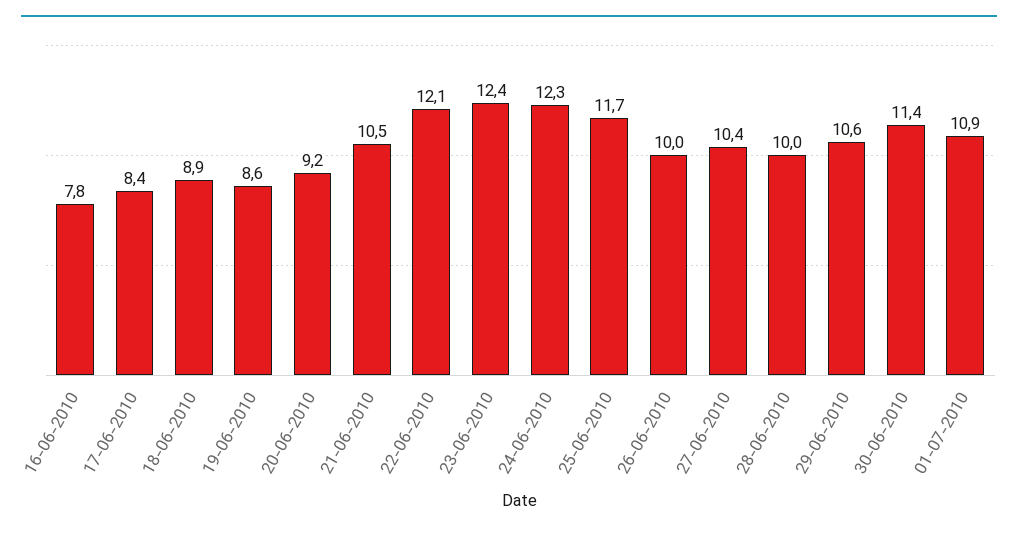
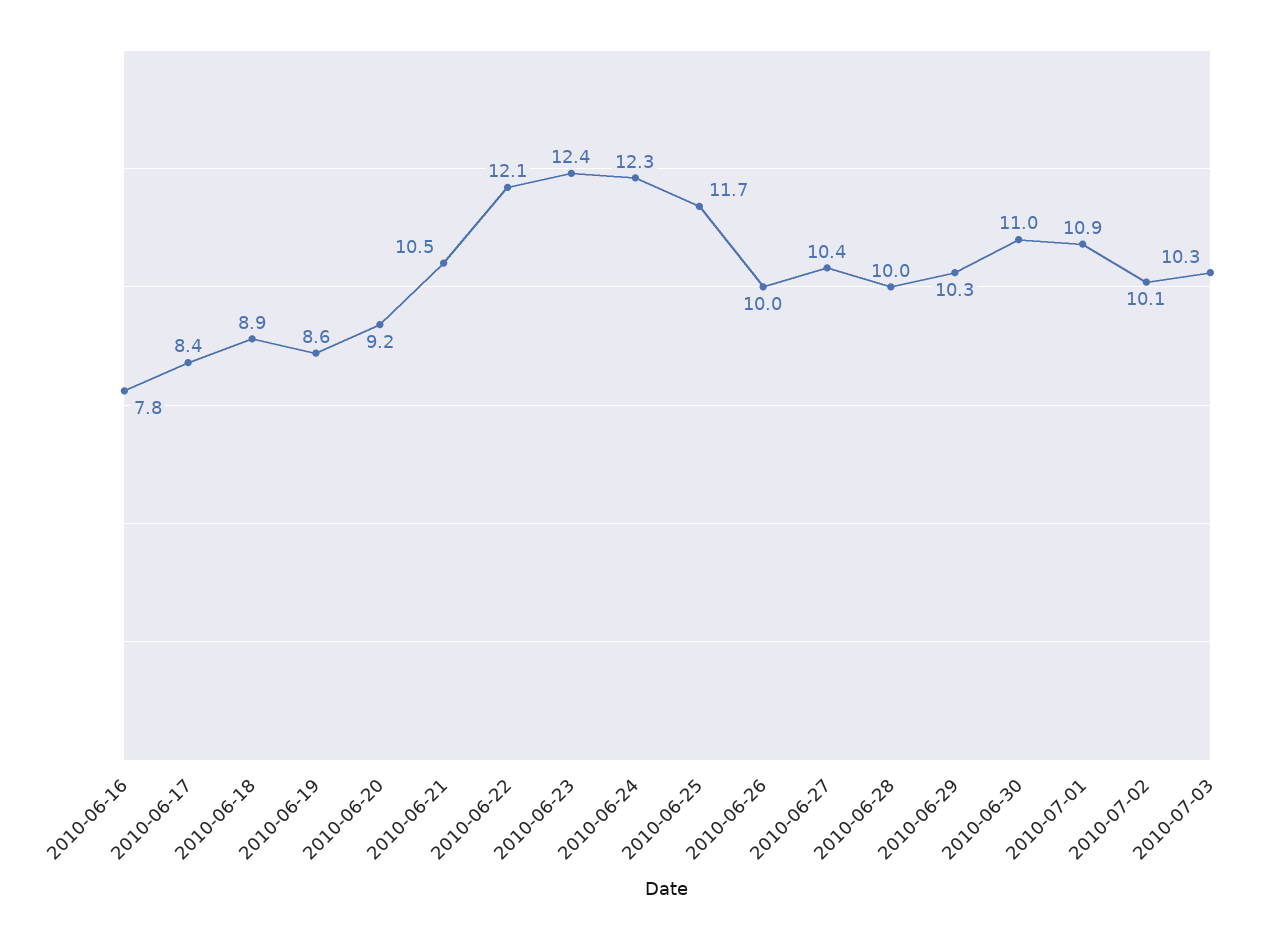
29-06-2010: 10.6 -> 10.3
30-06-2010: 11.4 -> 11
2010-07-02: none -> 10.1
2010-07-03: none -> 10.3

